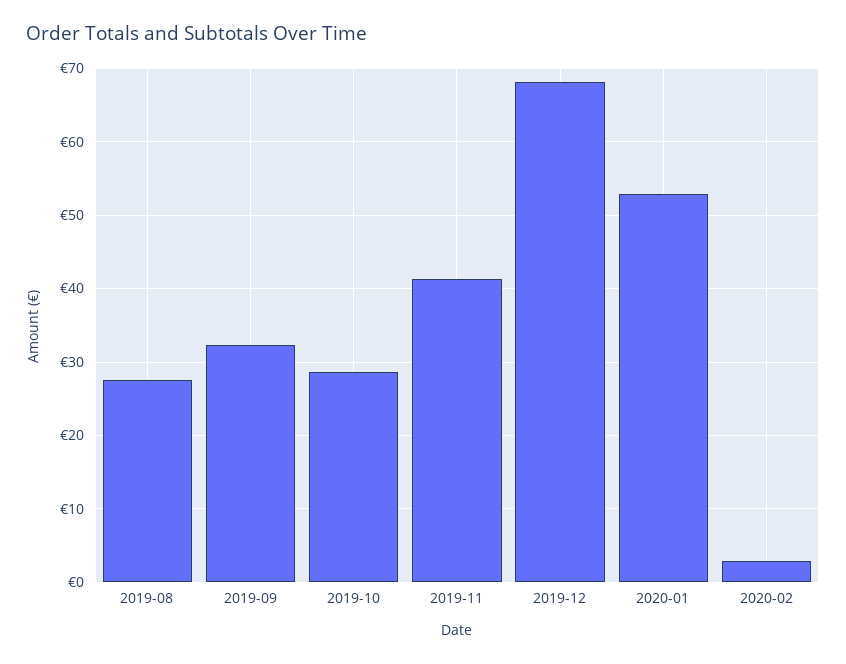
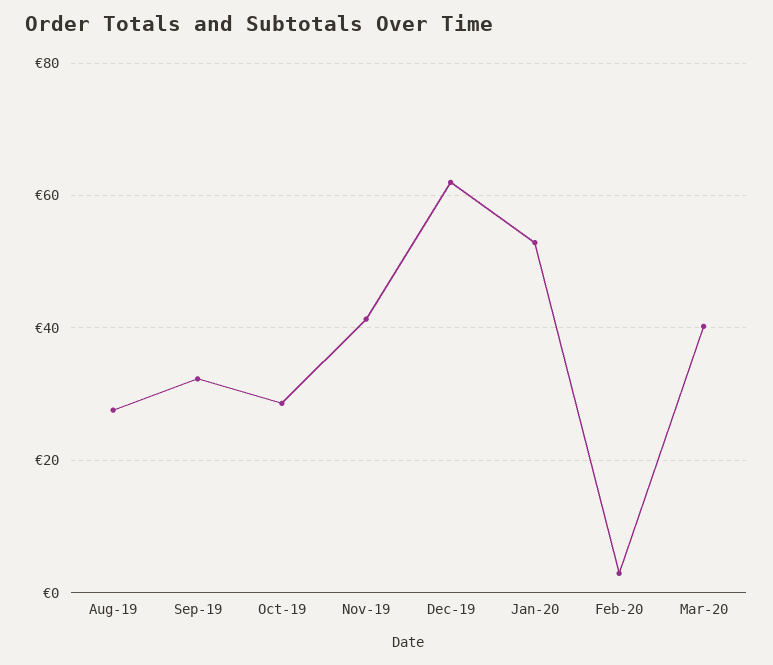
2019-12: 68 -> 62
Mar-20: none -> 40

